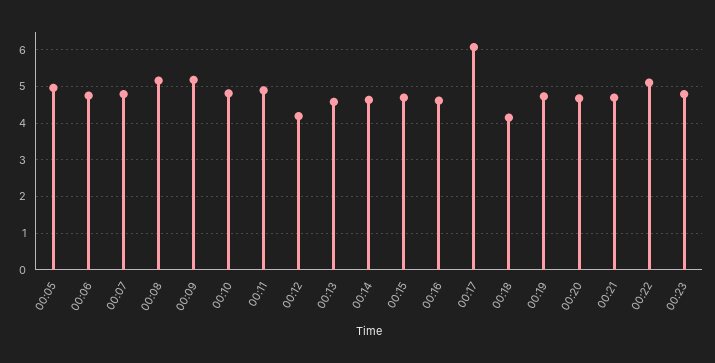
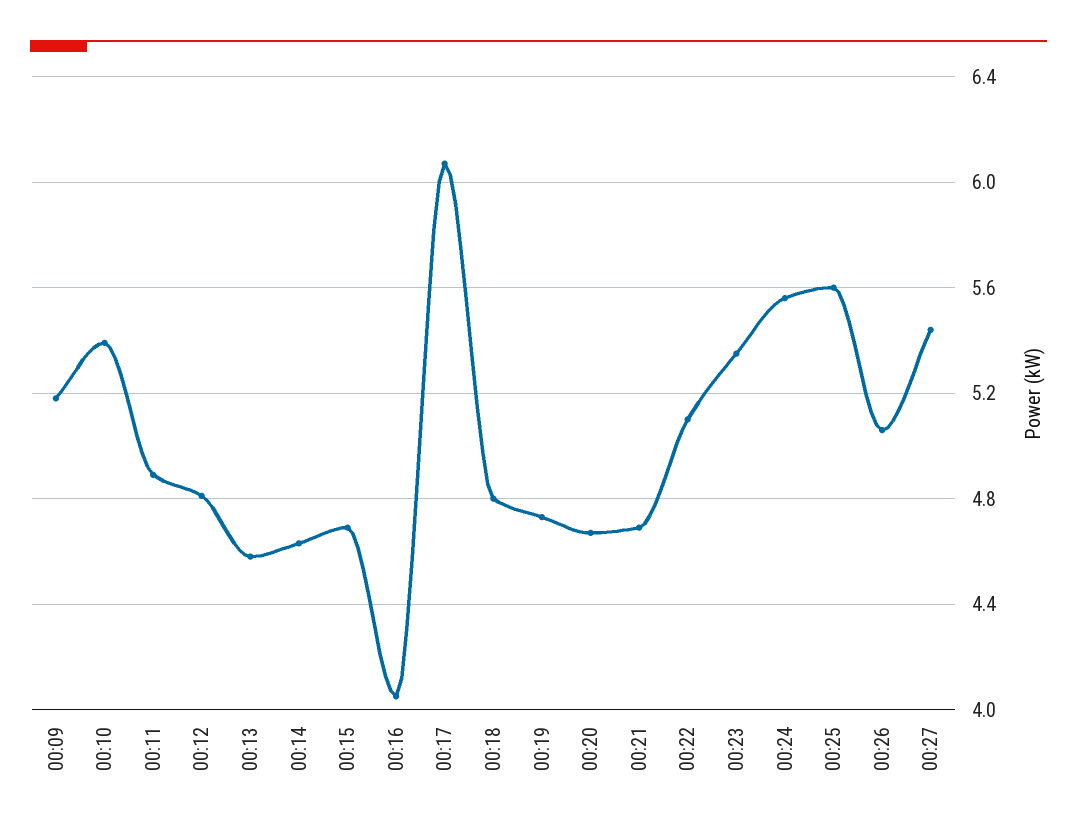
00:05: 5 -> none
00:06: 4.8 -> none
00:07: 4.8 -> none
00:08: 5.2 -> none
00:10: 4.8 -> 5.4
00:12: 4.2 -> 4.8
00:16: 4.6 -> 4.05
00:18: 4.2 -> 4.8
00:23: 4.8 -> 5.35
00:24: none -> 5.55
00:25: none -> 5.6
00:26: none -> 5.05
00:27: none -> 5.45

